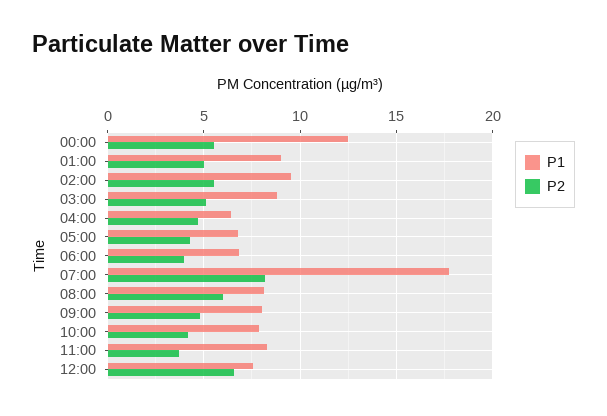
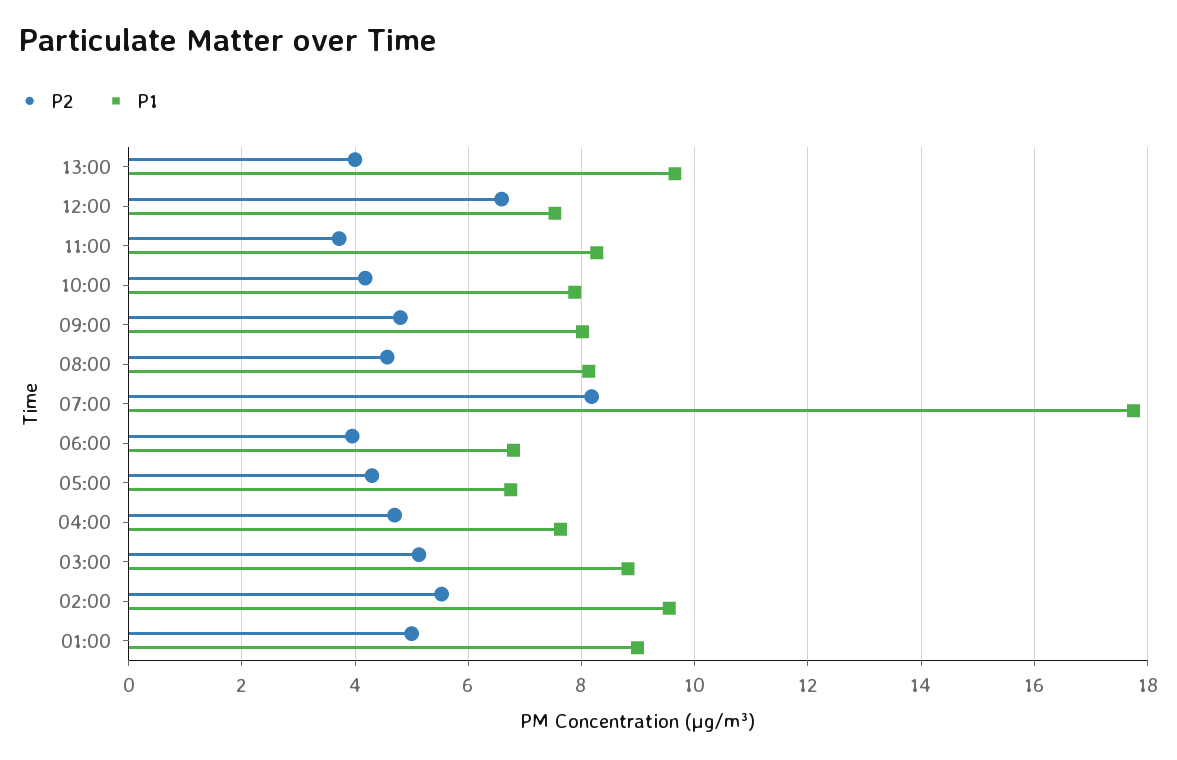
P1, 00:00: 12.5 -> none
P2, 00:00: 5.5 -> none
P1, 04:00: 6.5 -> 7.6
P2, 08:00: 6 -> 4.6
P2, 13:00: none -> 4
P1, 13:00: none -> 9.6

